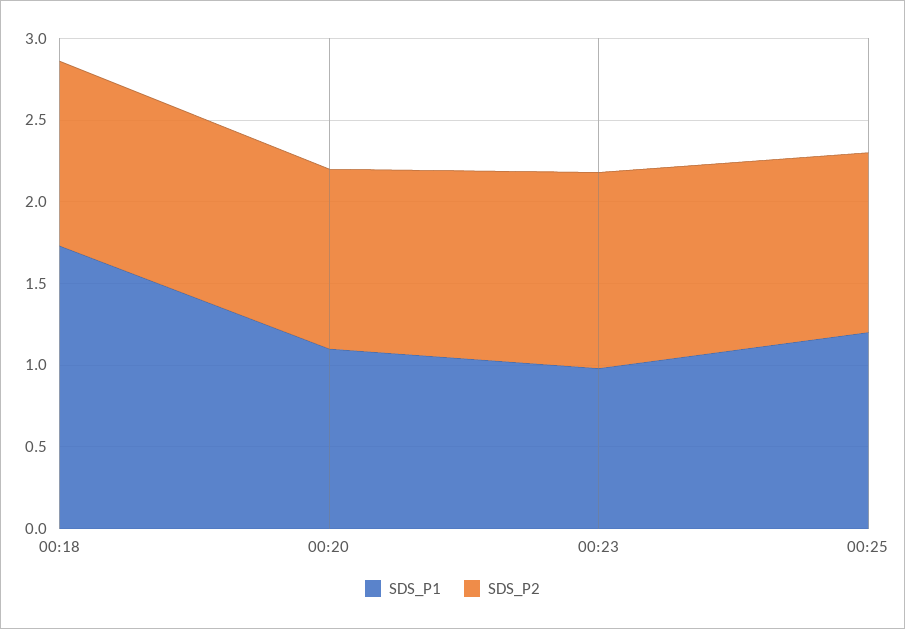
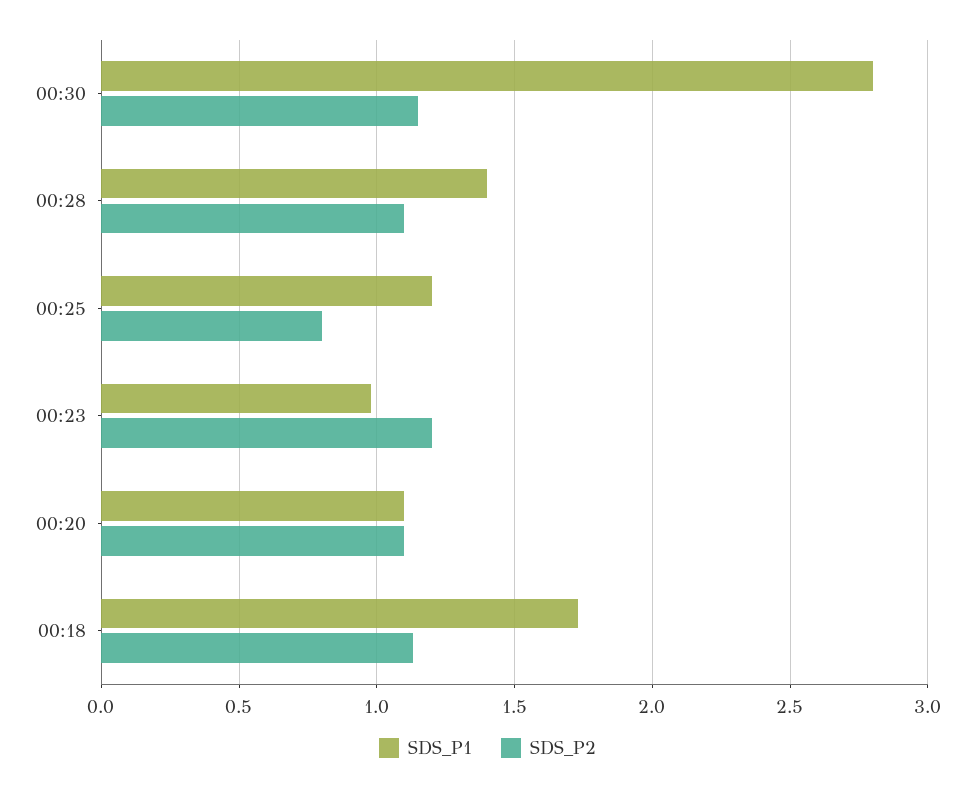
SDS_P2, 00:25: 1.1 -> 0.8
SDS_P1, 00:30: none -> 2.8
SDS_P2, 00:30: none -> 1.15
SDS_P1, 00:28: none -> 1.4
SDS_P2, 00:28: none -> 1.1

